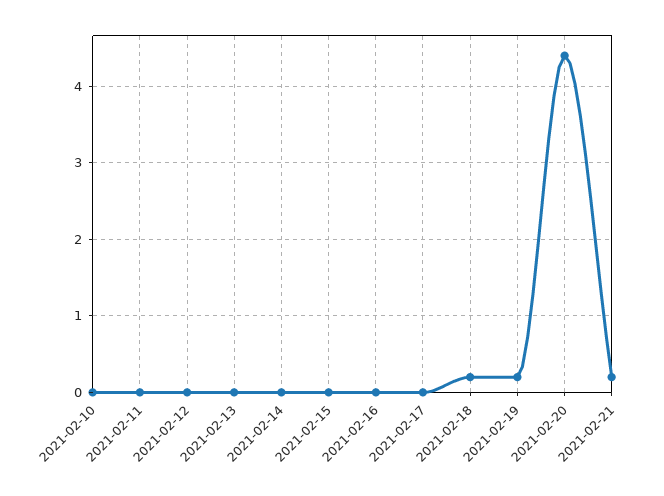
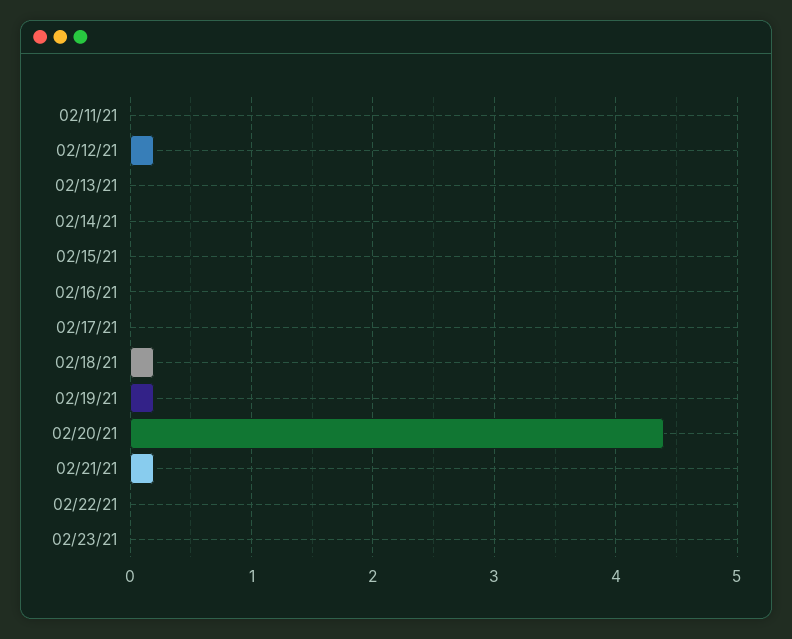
2021-02-10: 0 -> none
2021-02-12: 0 -> 0.2
02/22/21: none -> 0
02/23/21: none -> 0

